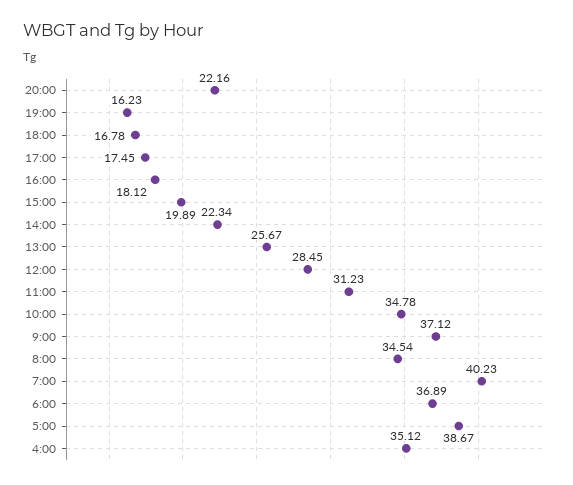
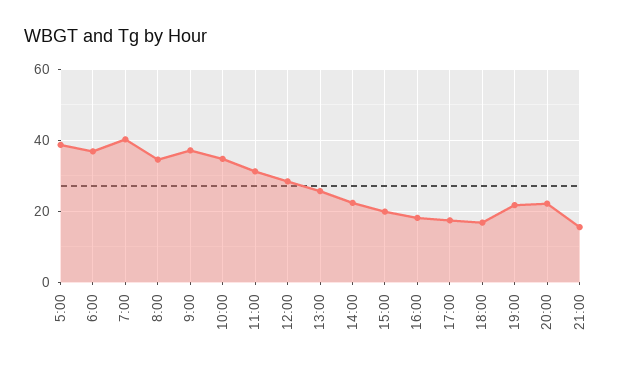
19:00: 16.23 -> 22
4:00: 35.12 -> none
21:00: none -> 16

